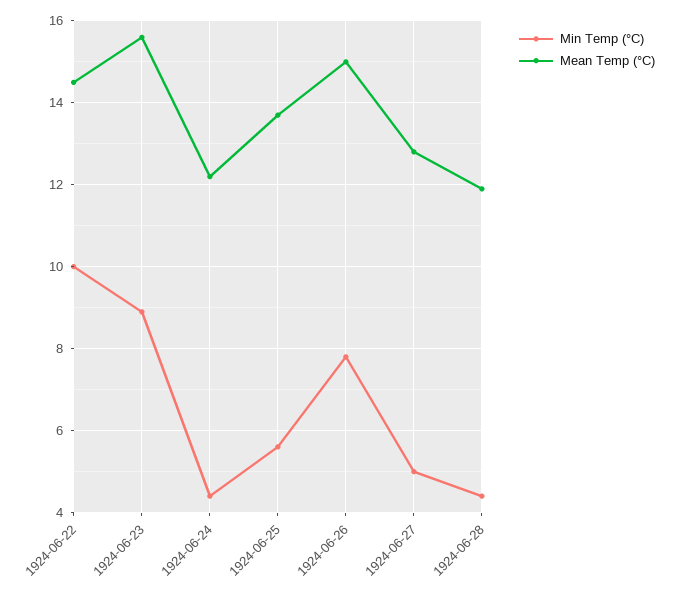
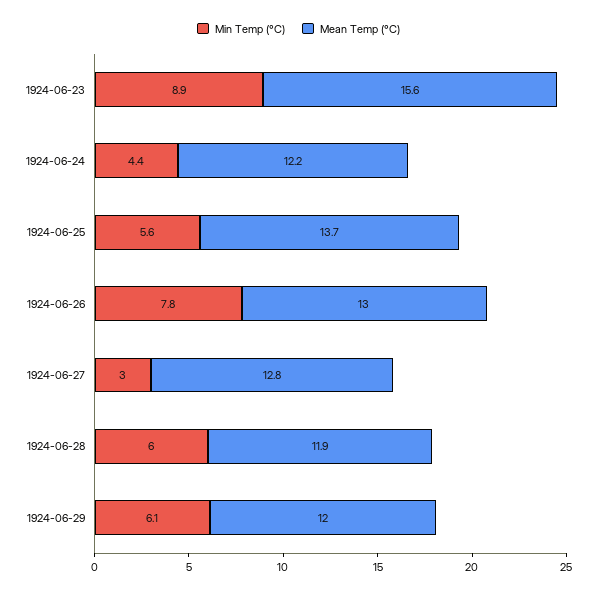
Min Temp (°C), 1924-06-22: 10 -> none
Mean Temp (°C), 1924-06-22: 14.5 -> none
Mean Temp (°C), 1924-06-26: 15 -> 13
Min Temp (°C), 1924-06-27: 5 -> 3
Min Temp (°C), 1924-06-28: 4.5 -> 6
Min Temp (°C), 1924-06-29: none -> 6.1
Mean Temp (°C), 1924-06-29: none -> 12

